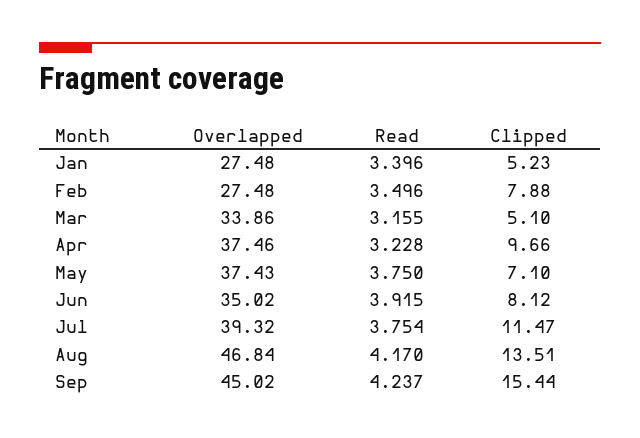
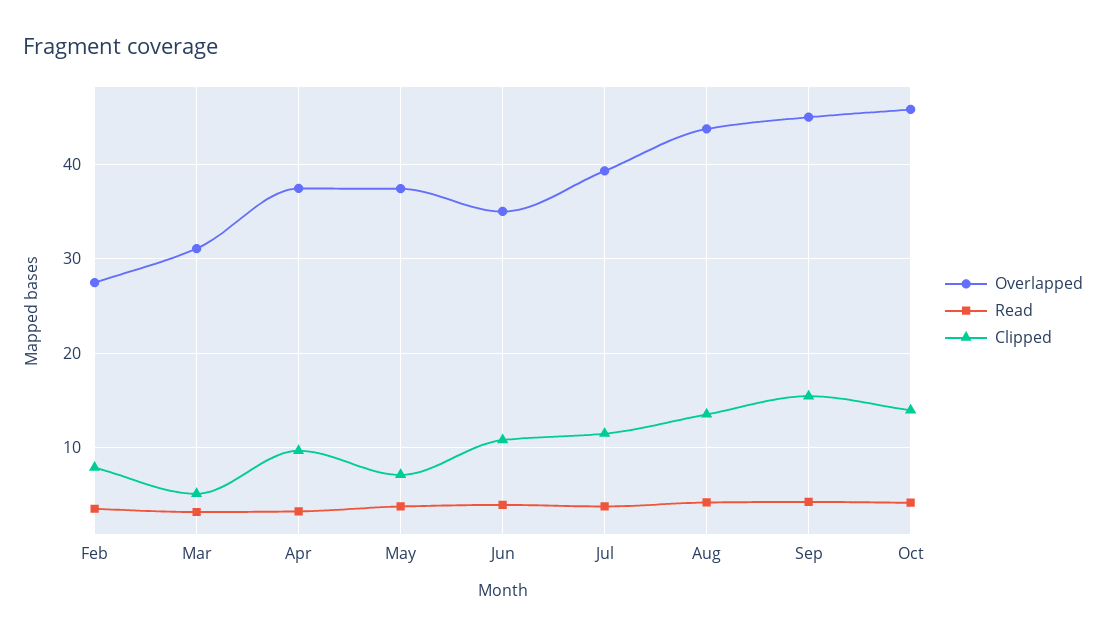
Overlapped, Jan: 27.48 -> none
Read, Jan: 3.396 -> none
Clipped, Jan: 5.23 -> none
Overlapped, Mar: 33.86 -> 31
Clipped, Jun: 8.12 -> 11
Overlapped, Aug: 46.84 -> 44
Overlapped, Oct: none -> 46
Read, Oct: none -> 4
Clipped, Oct: none -> 14

